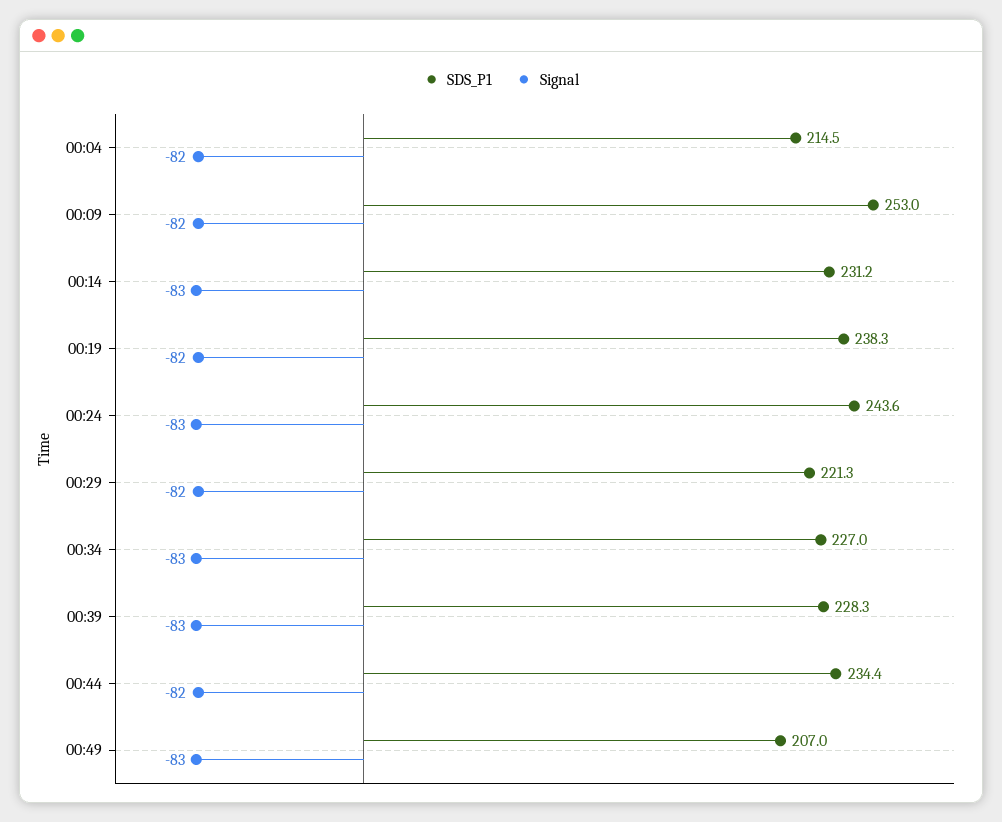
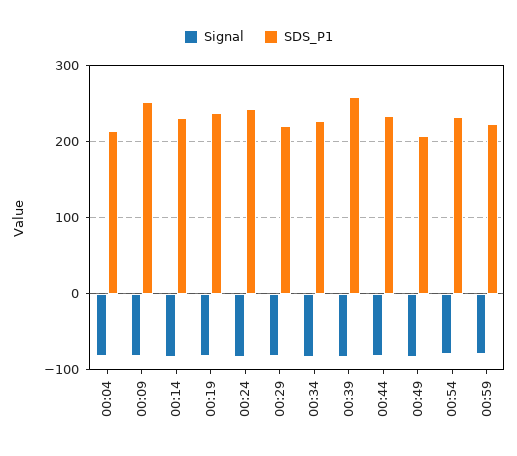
SDS_P1, 00:39: 228.3 -> 260
Signal, 00:54: none -> -80
SDS_P1, 00:54: none -> 230
Signal, 00:59: none -> -80
SDS_P1, 00:59: none -> 220

